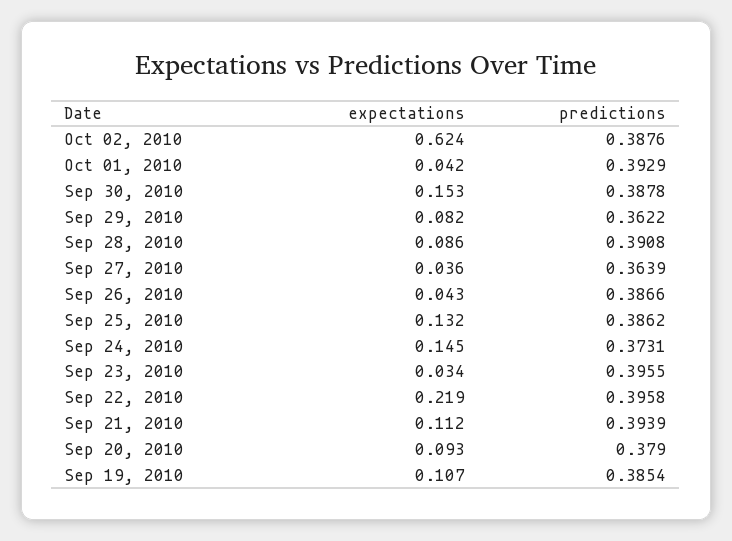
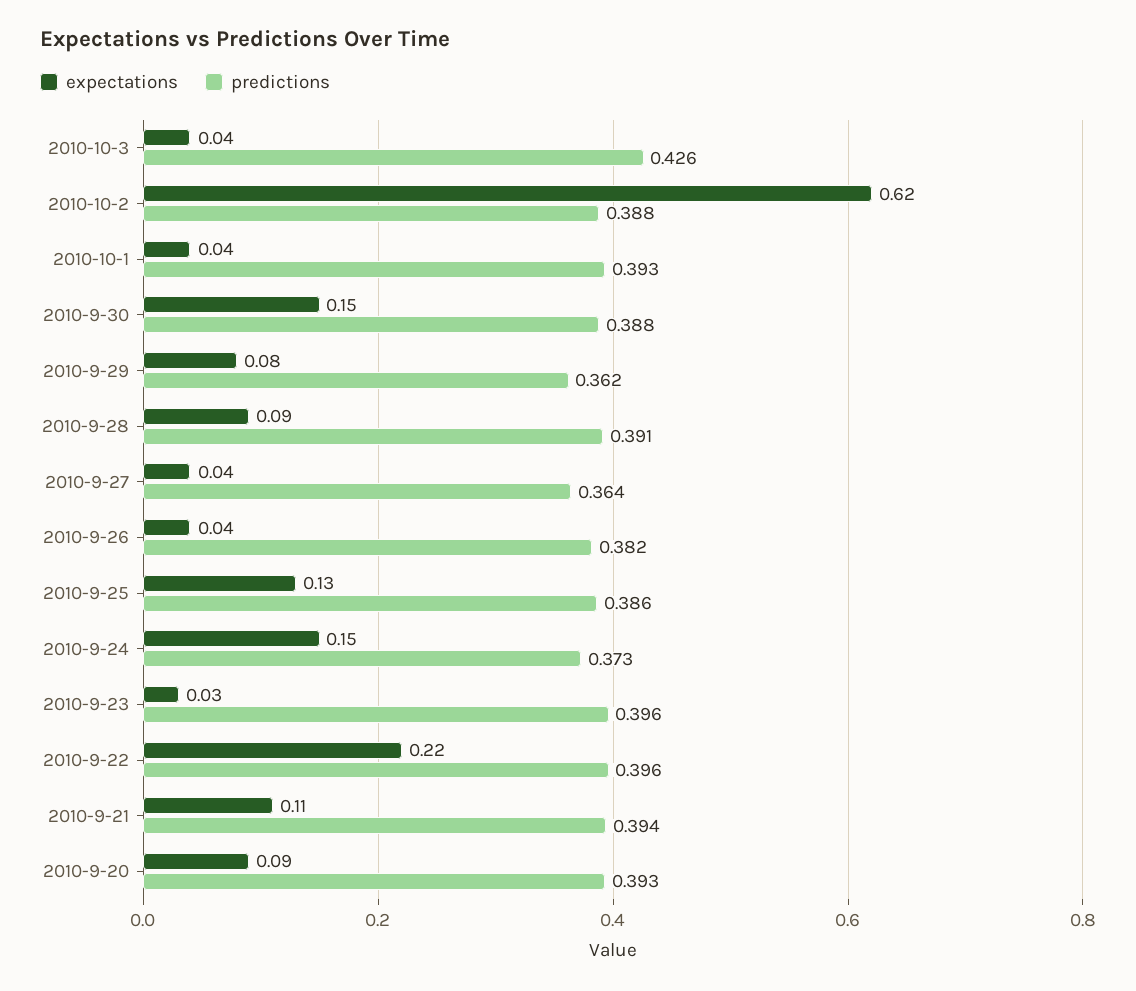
predictions, Sep 26, 2010: 0.3866 -> 0.382
predictions, Sep 20, 2010: 0.379 -> 0.393
expectations, Sep 19, 2010: 0.107 -> none
predictions, Sep 19, 2010: 0.3854 -> none
expectations, 2010-10-3: none -> 0.04
predictions, 2010-10-3: none -> 0.426

